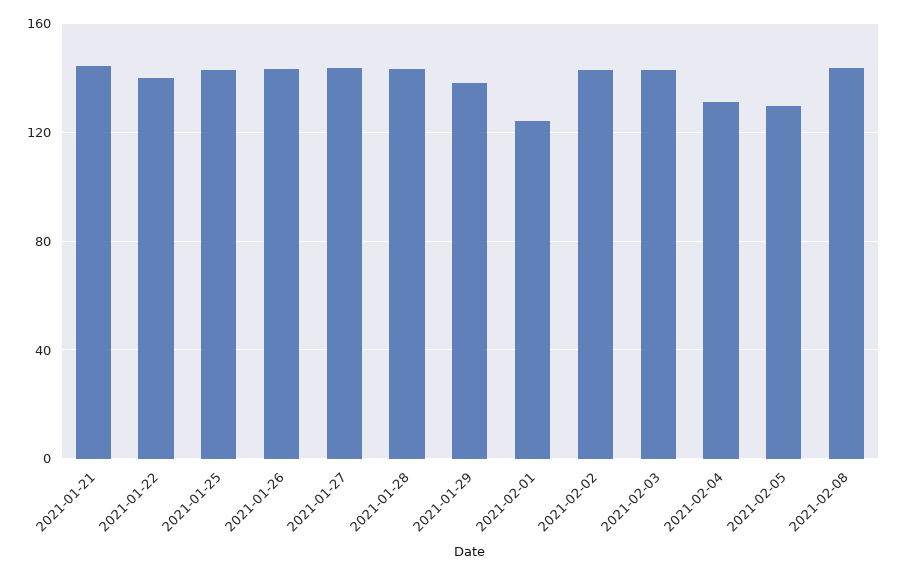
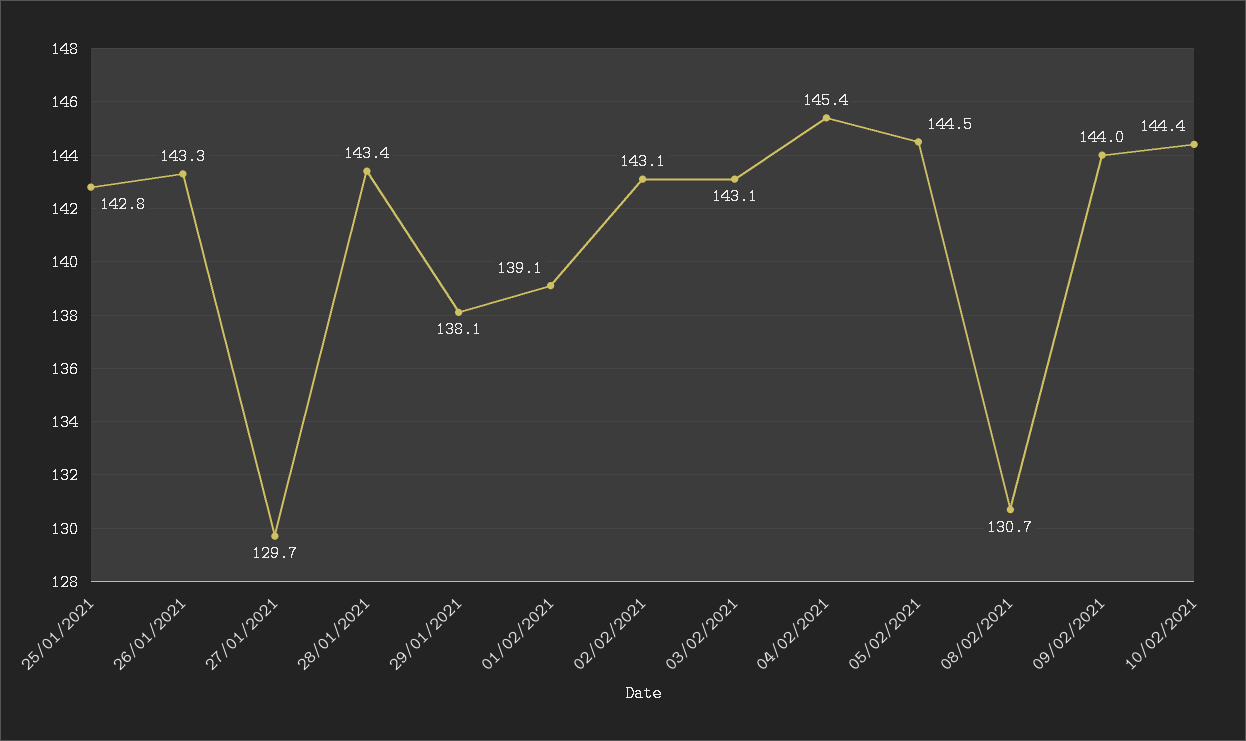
2021-01-21: 145 -> none
2021-01-22: 140 -> none
2021-01-27: 145 -> 129.7
2021-02-01: 125 -> 139.1
2021-02-04: 130 -> 145.4
2021-02-05: 130 -> 144.5
2021-02-08: 145 -> 130.7
09/02/2021: none -> 144
10/02/2021: none -> 144.4

